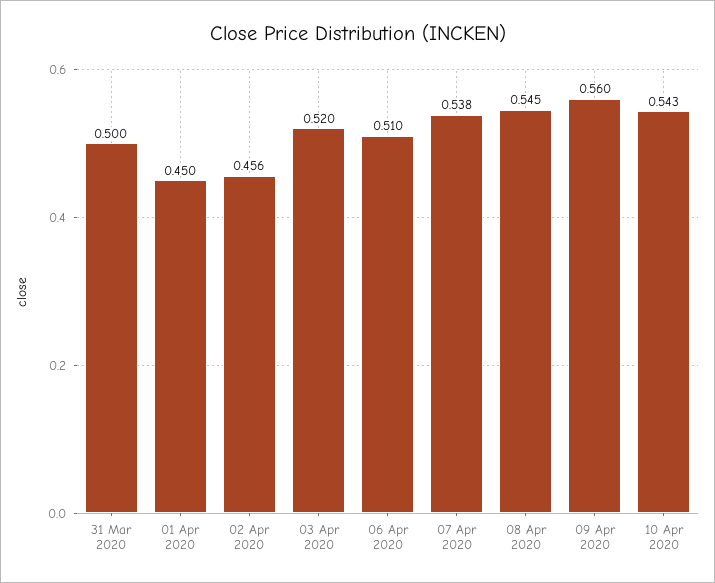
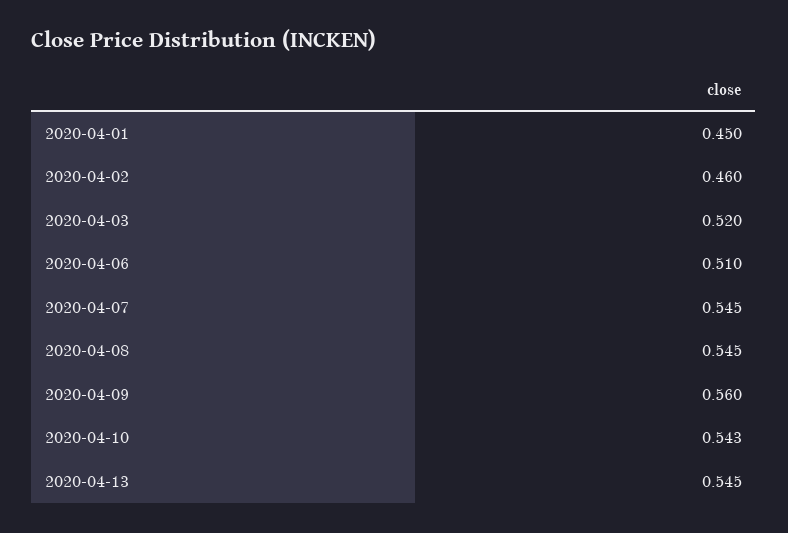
31 Mar 2020: 0.5 -> none
02 Apr 2020: 0.456 -> 0.46
07 Apr 2020: 0.538 -> 0.545
2020-04-13: none -> 0.545

